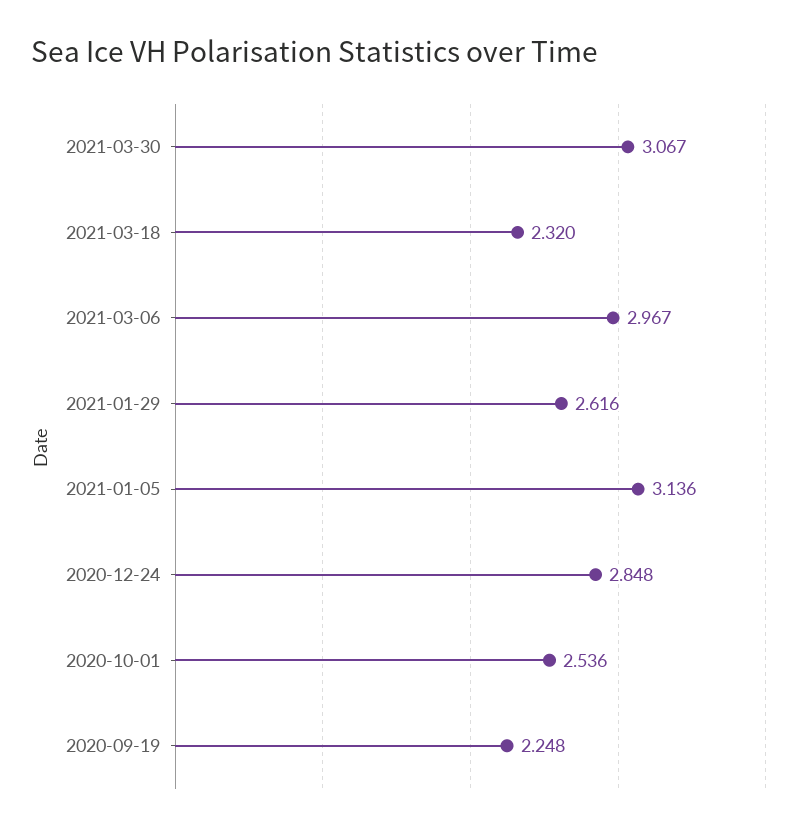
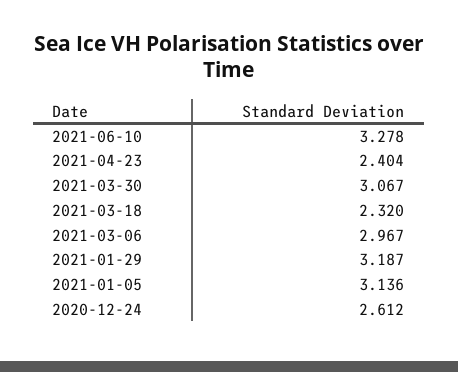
2021-01-29: 2.616 -> 3.187
2020-12-24: 2.848 -> 2.612
2020-10-01: 2.536 -> none
2020-09-19: 2.248 -> none
2021-06-10: none -> 3.278
2021-04-23: none -> 2.404

